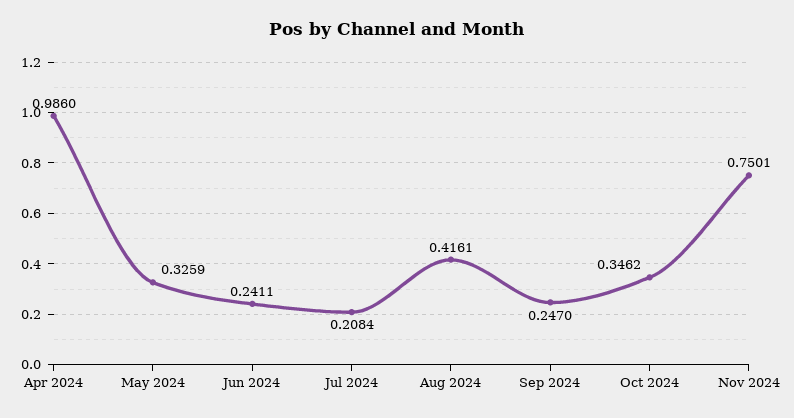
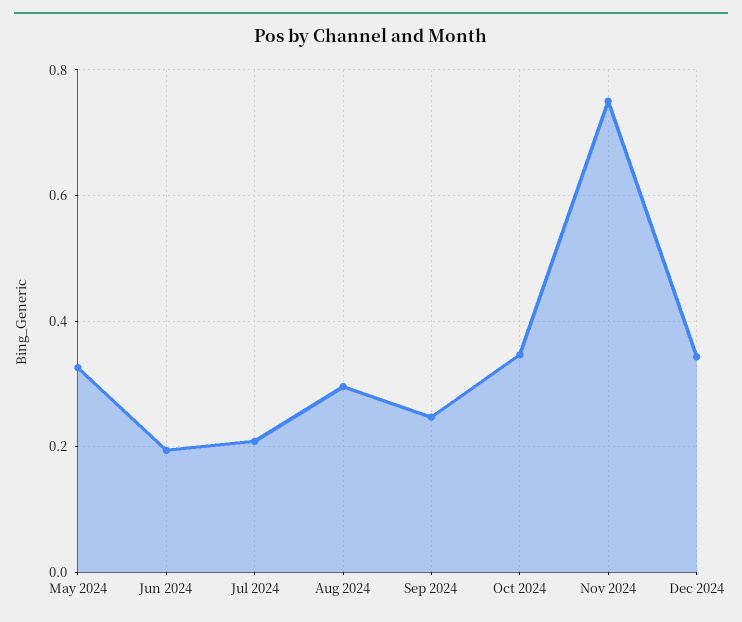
Apr 2024: 0.986 -> none
Jun 2024: 0.2411 -> 0.2
Aug 2024: 0.4161 -> 0.3
Dec 2024: none -> 0.34

